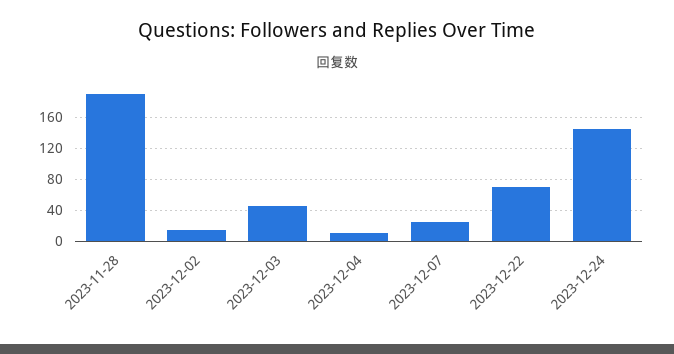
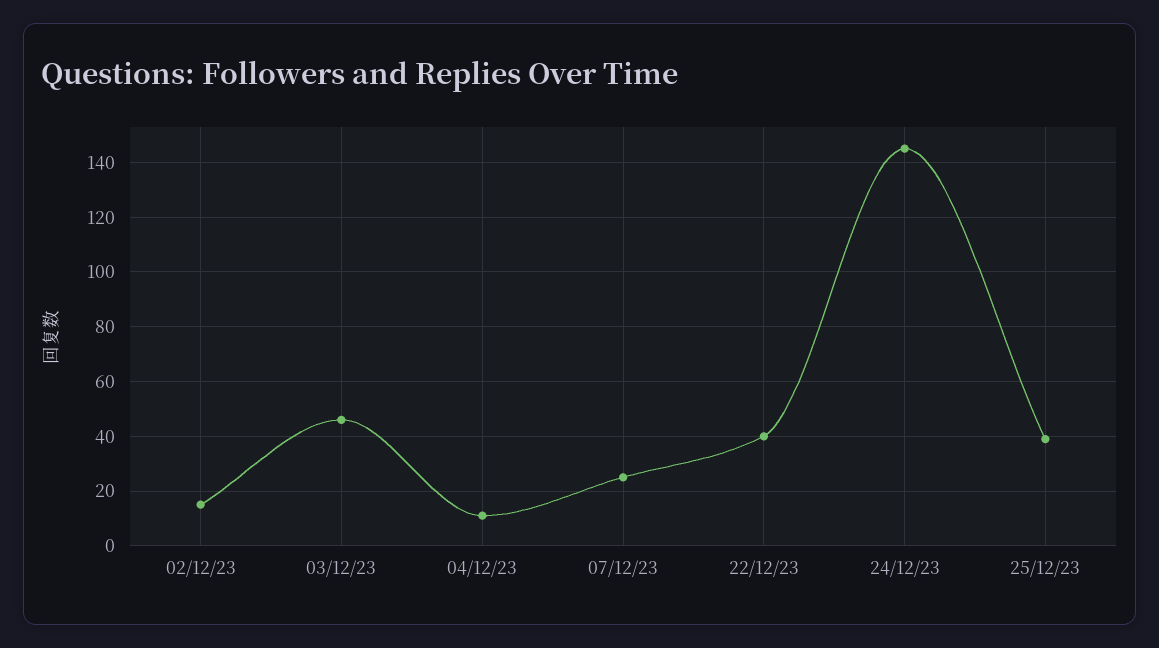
2023-11-28: 190 -> none
2023-12-22: 70 -> 40
25/12/23: none -> 40

